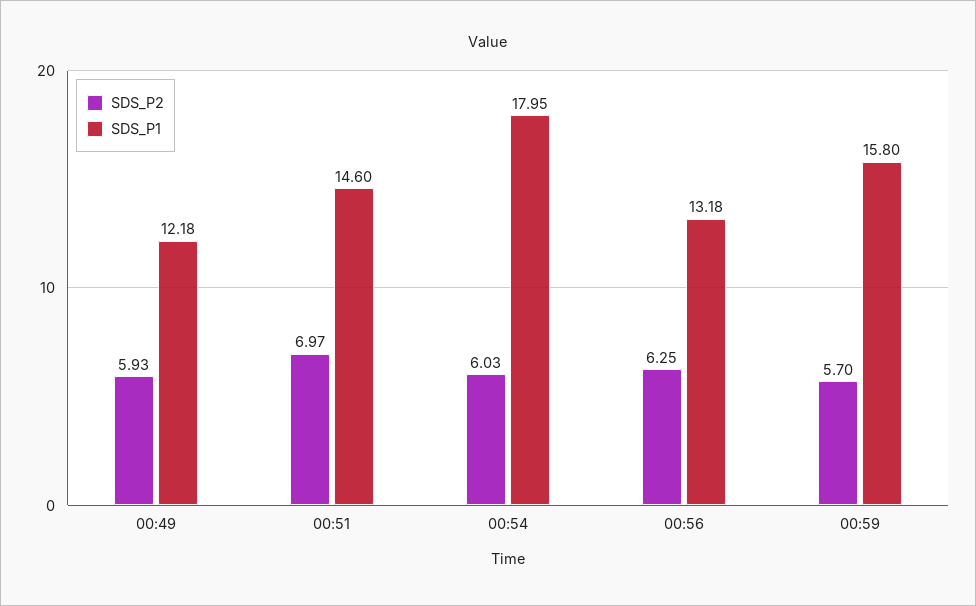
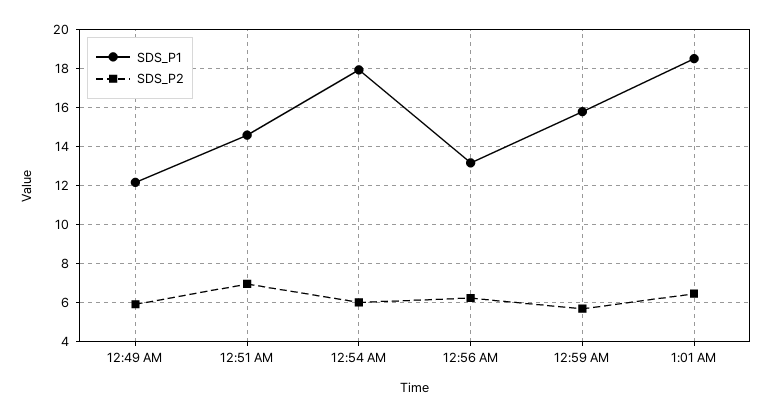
SDS_P1, 1:01 AM: none -> 18.5
SDS_P2, 1:01 AM: none -> 6.5

